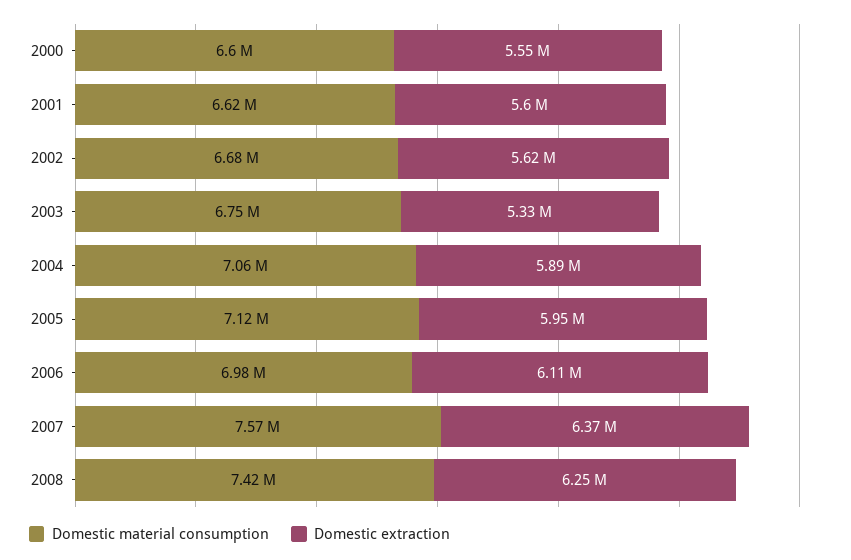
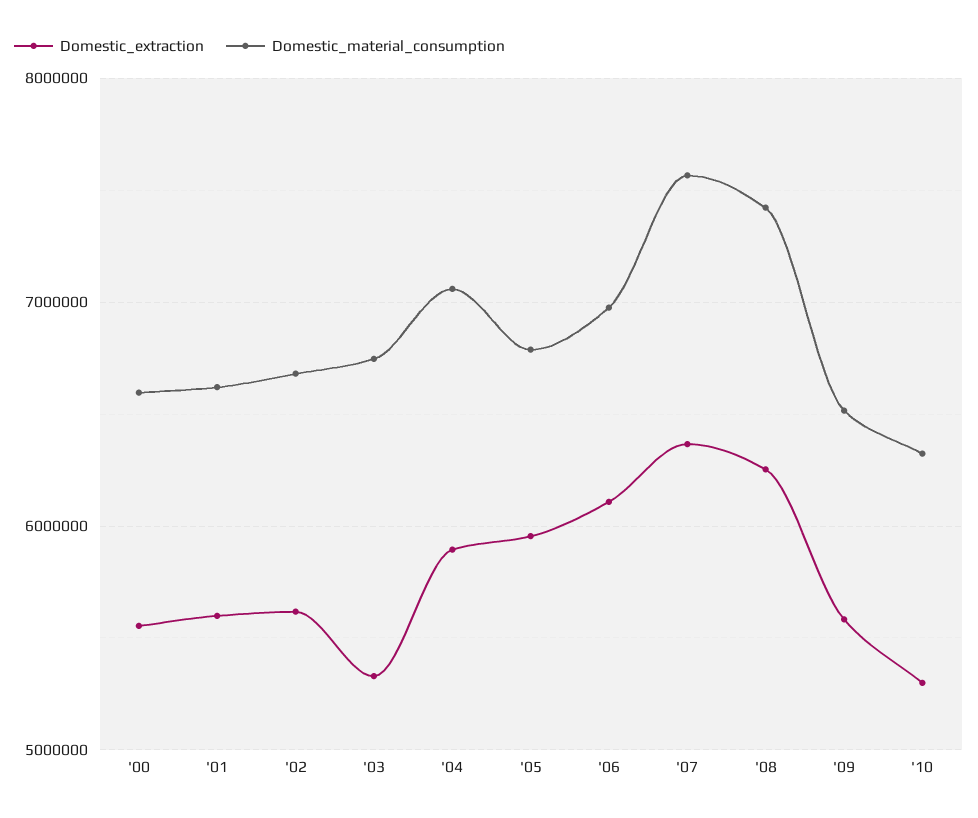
Domestic material consumption, 2005: 7120000 -> 6800000
Domestic extraction, '09: none -> 5600000
Domestic material consumption, '09: none -> 6500000
Domestic extraction, '10: none -> 5300000
Domestic material consumption, '10: none -> 6300000

